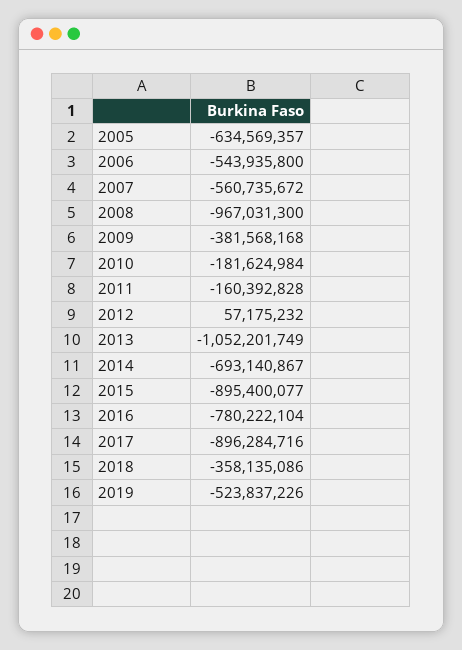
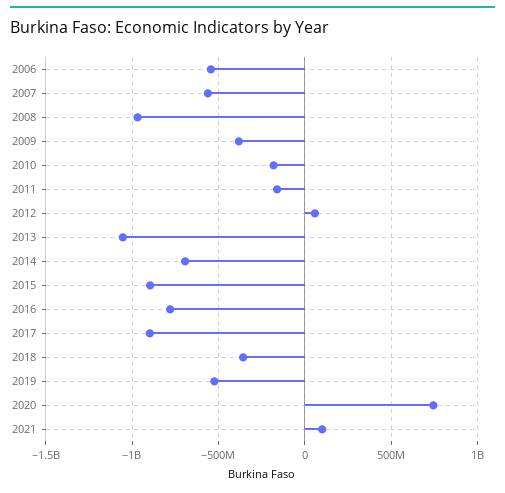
2005: -634569357 -> none
2020: none -> 750000000
2021: none -> 100000000

